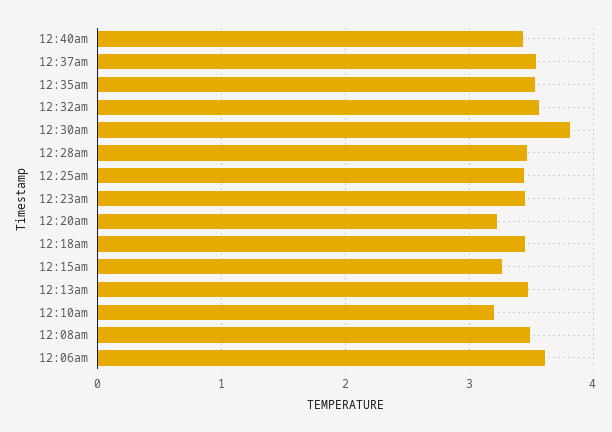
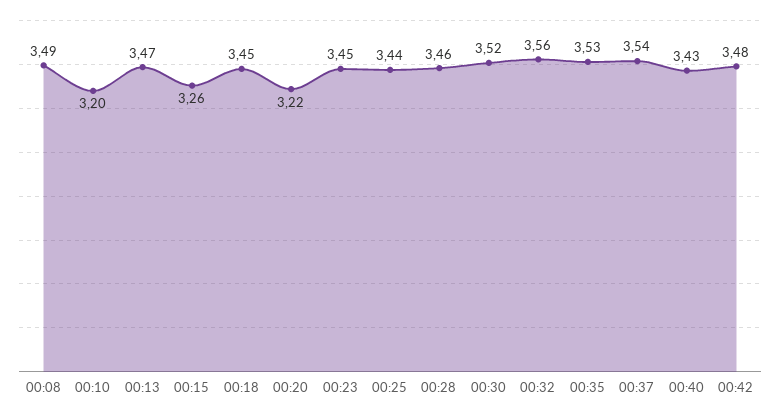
12:30am: 3.8 -> 3.52
12:06am: 3.6 -> none
00:42: none -> 3.48

